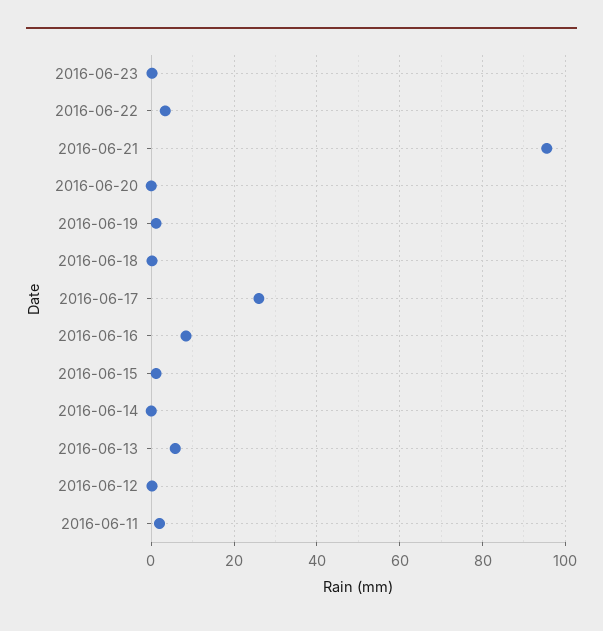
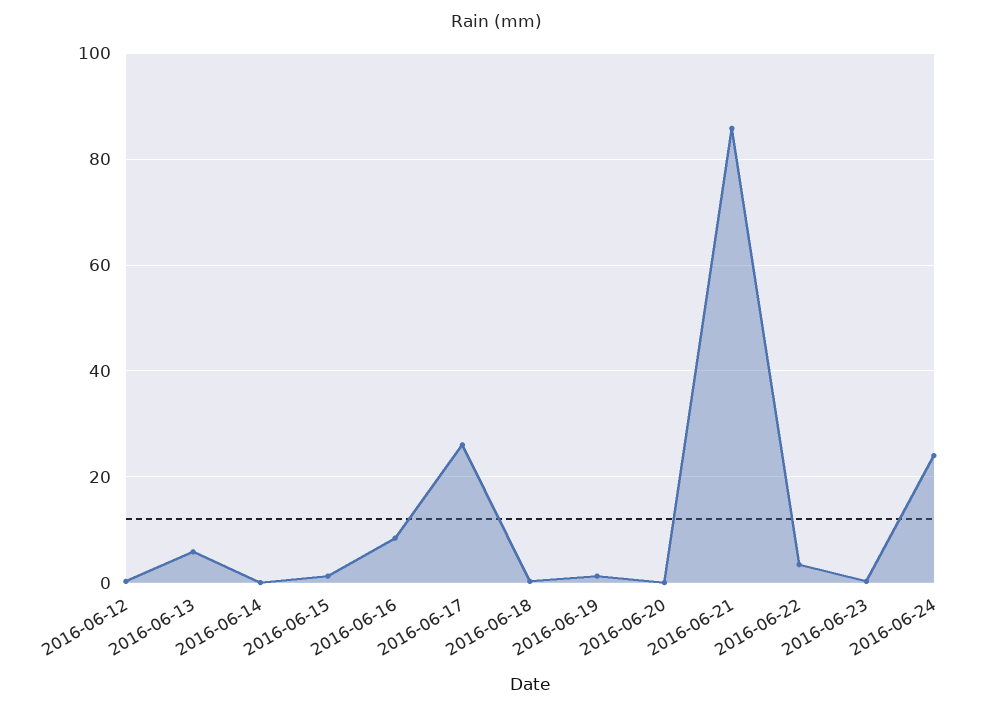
2016-06-21: 96 -> 86
2016-06-11: 2 -> none
2016-06-24: none -> 24

